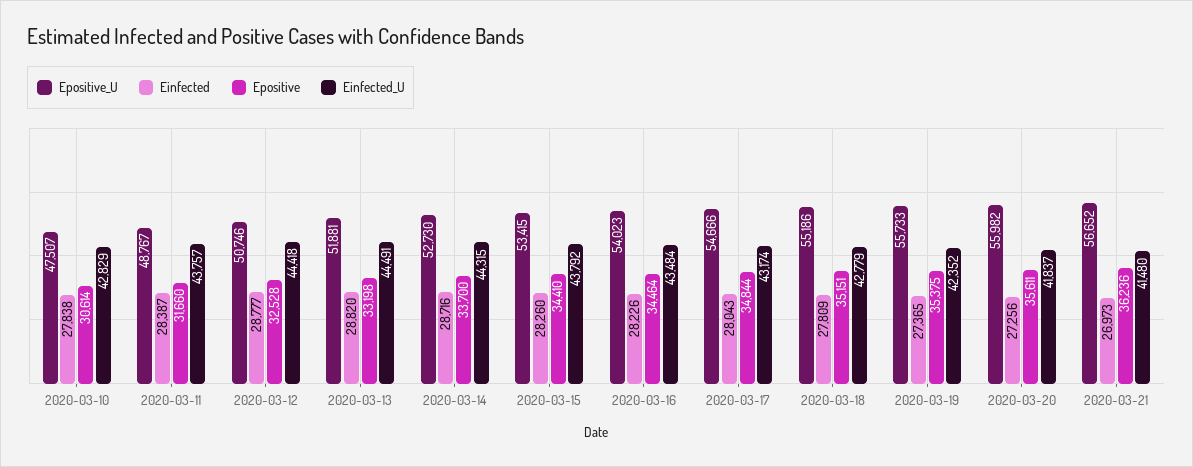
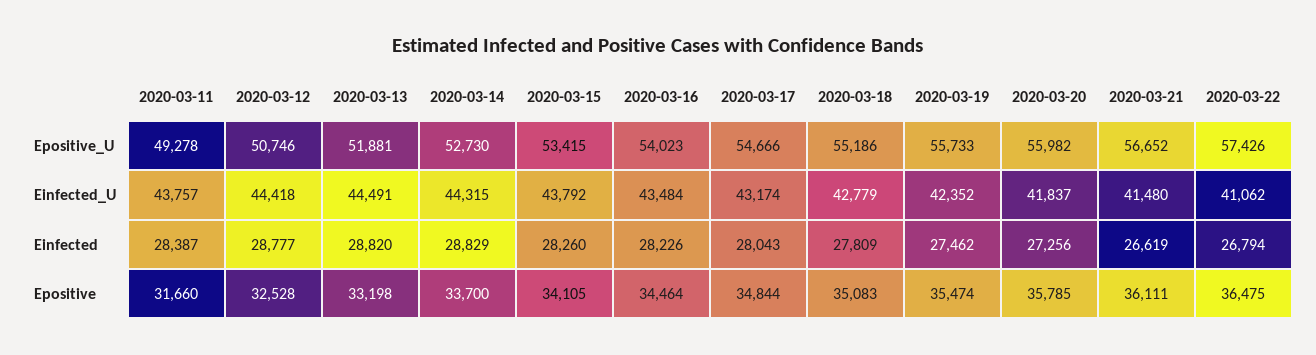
Epositive_U, 2020-03-10: 47507 -> none
Einfected, 2020-03-10: 27838 -> none
Epositive, 2020-03-10: 30614 -> none
Einfected_U, 2020-03-10: 42829 -> none
Epositive_U, 2020-03-11: 48767 -> 49278
Einfected, 2020-03-14: 28716 -> 28829
Epositive, 2020-03-15: 34410 -> 34105
Epositive, 2020-03-18: 35151 -> 35083
Einfected, 2020-03-19: 27365 -> 27462
Epositive, 2020-03-19: 35375 -> 35474
Epositive, 2020-03-20: 35611 -> 35785
Einfected, 2020-03-21: 26973 -> 26619
Epositive, 2020-03-21: 36236 -> 36111
Epositive_U, 2020-03-22: none -> 57426
Einfected_U, 2020-03-22: none -> 41062
Einfected, 2020-03-22: none -> 26794
Epositive, 2020-03-22: none -> 36475

